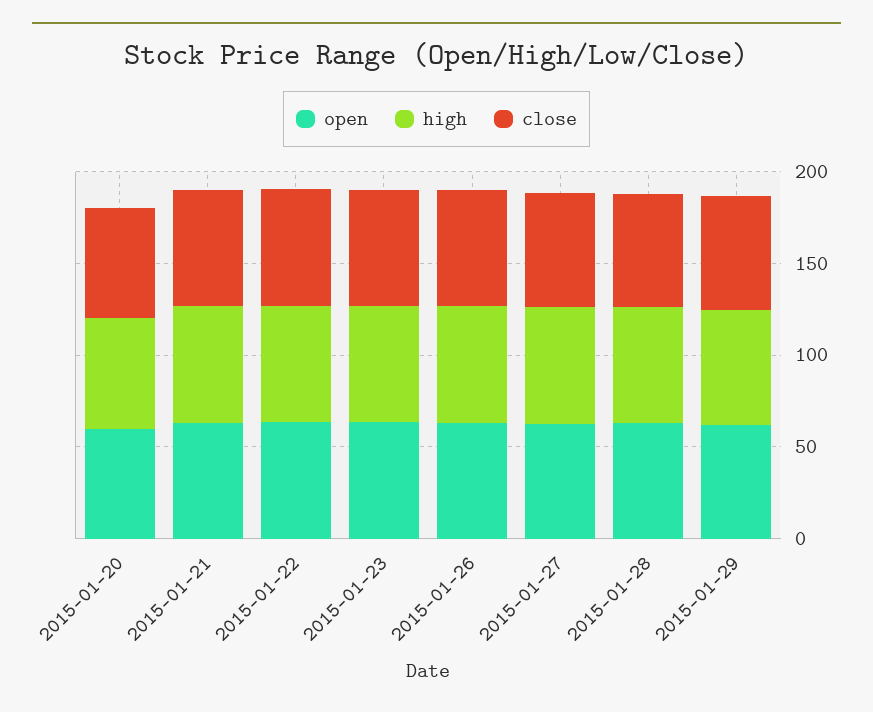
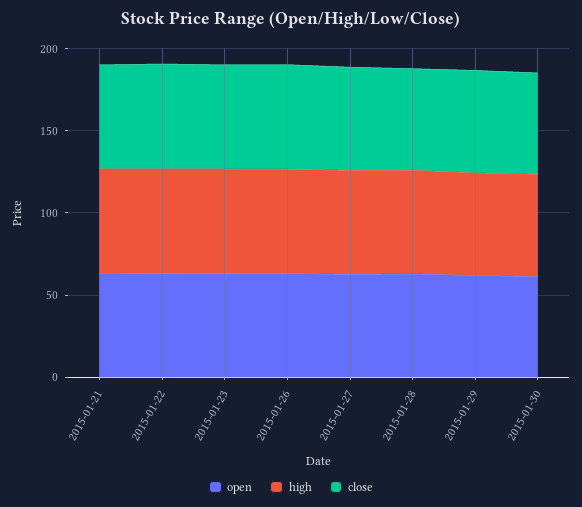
open, 2015-01-20: 60 -> none
high, 2015-01-20: 60 -> none
close, 2015-01-20: 60 -> none
open, 2015-01-30: none -> 60
high, 2015-01-30: none -> 60
close, 2015-01-30: none -> 60

